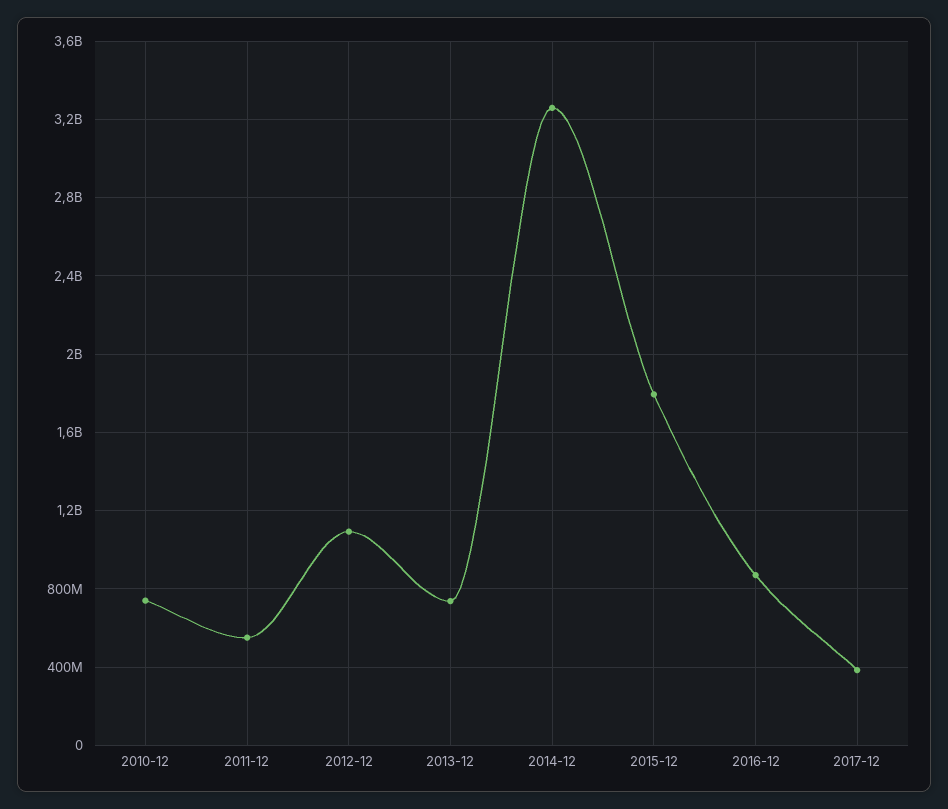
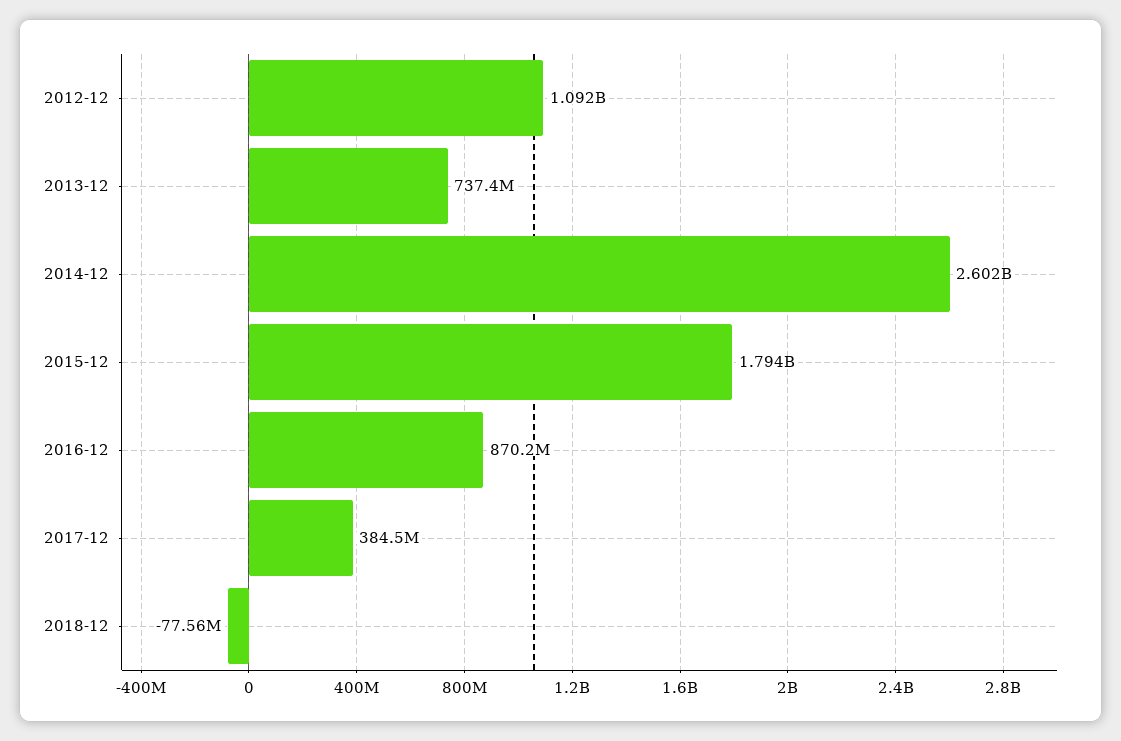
2010-12: 750000000 -> none
2011-12: 550000000 -> none
2014-12: 3250000000 -> 2602000000
2018-12: none -> -77560000

